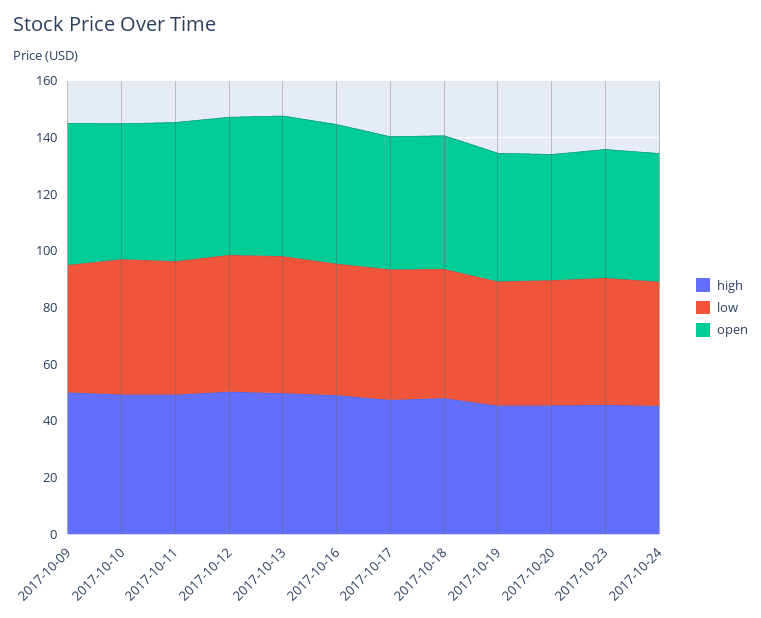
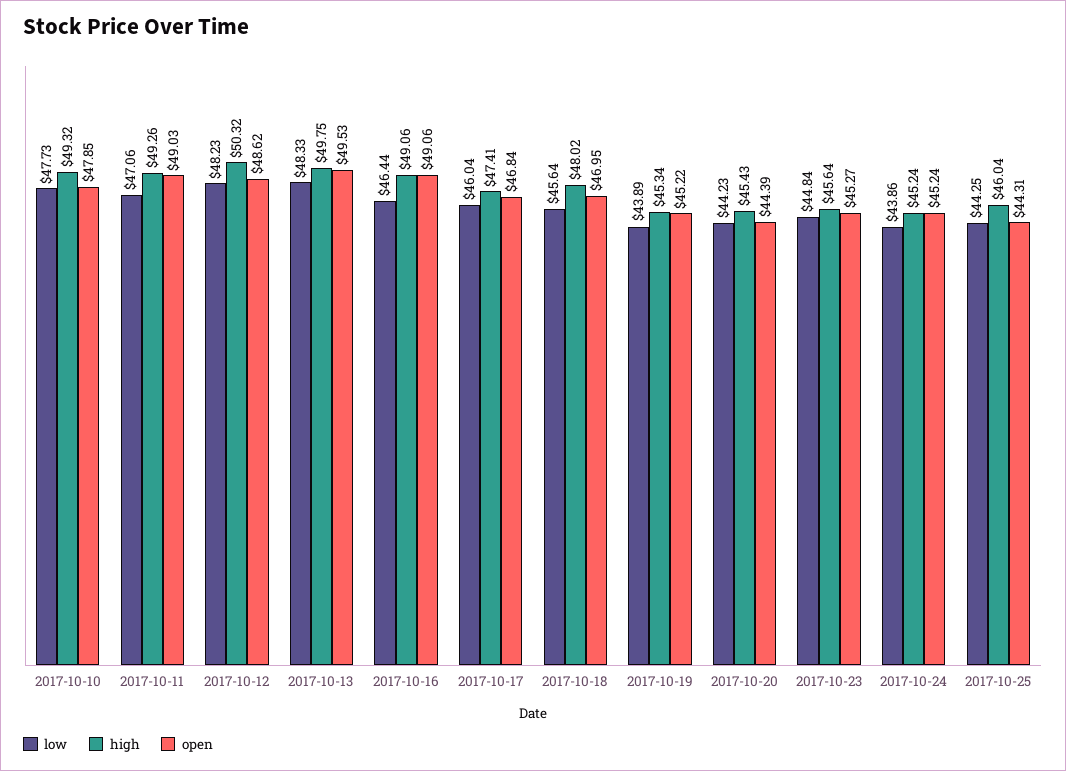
high, 2017-10-09: 50 -> none
low, 2017-10-09: 45 -> none
open, 2017-10-09: 50 -> none
low, 2017-10-25: none -> 44.25
high, 2017-10-25: none -> 46.04
open, 2017-10-25: none -> 44.31

